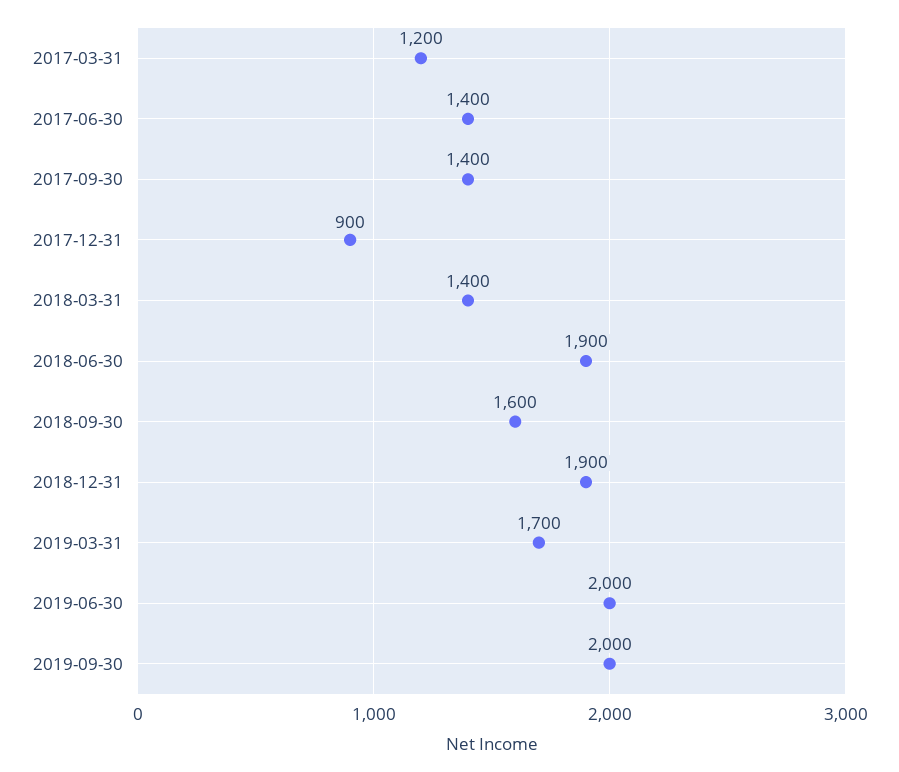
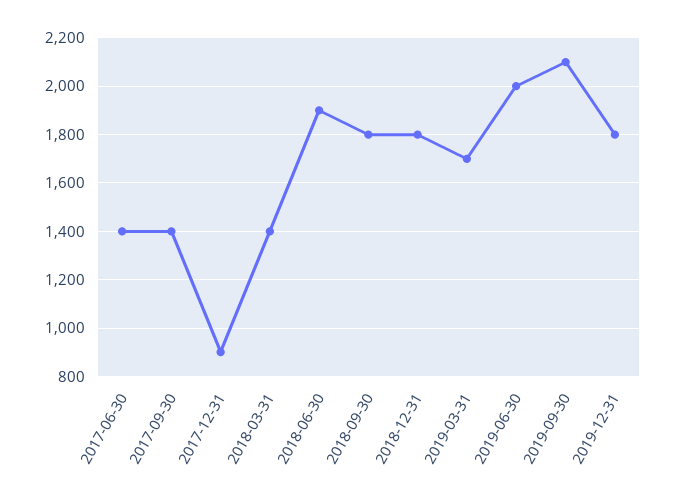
2017-03-31: 1200 -> none
2018-09-30: 1600 -> 1800
2018-12-31: 1900 -> 1800
2019-09-30: 2000 -> 2100
2019-12-31: none -> 1800

